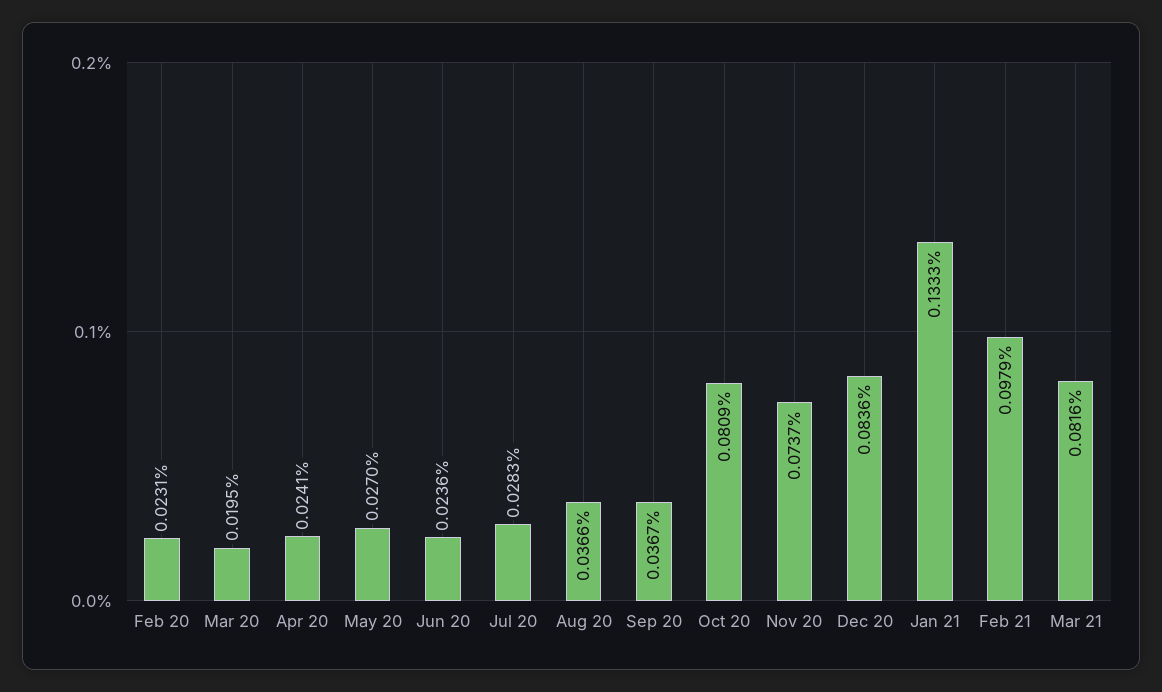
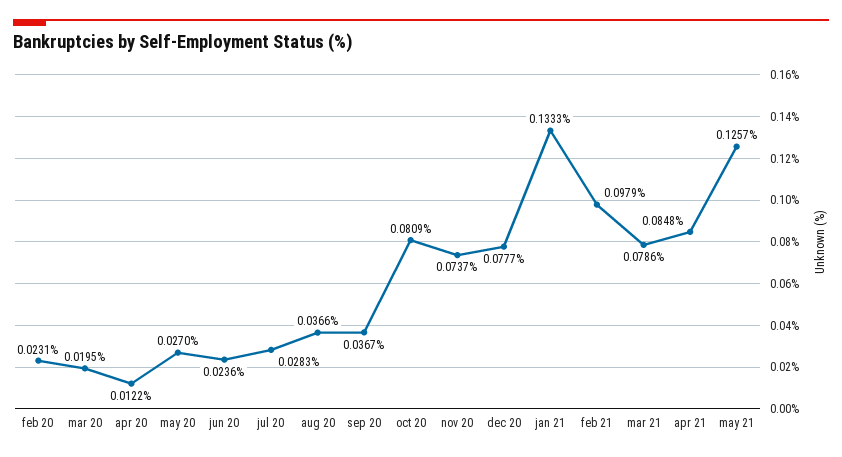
Apr 20: 0.0241 -> 0.0122
Dec 20: 0.0836 -> 0.0777
Mar 21: 0.0816 -> 0.0786
apr 21: none -> 0.0848
may 21: none -> 0.1257

